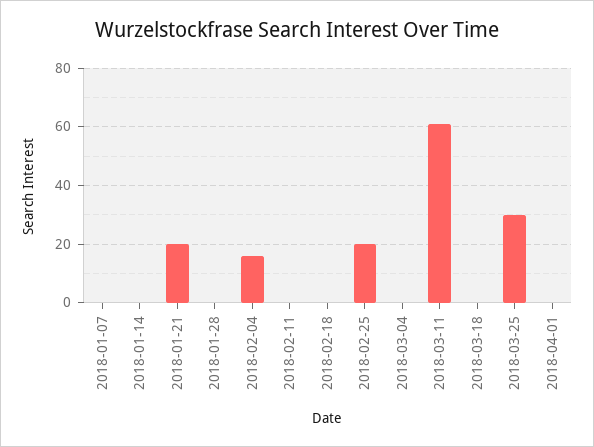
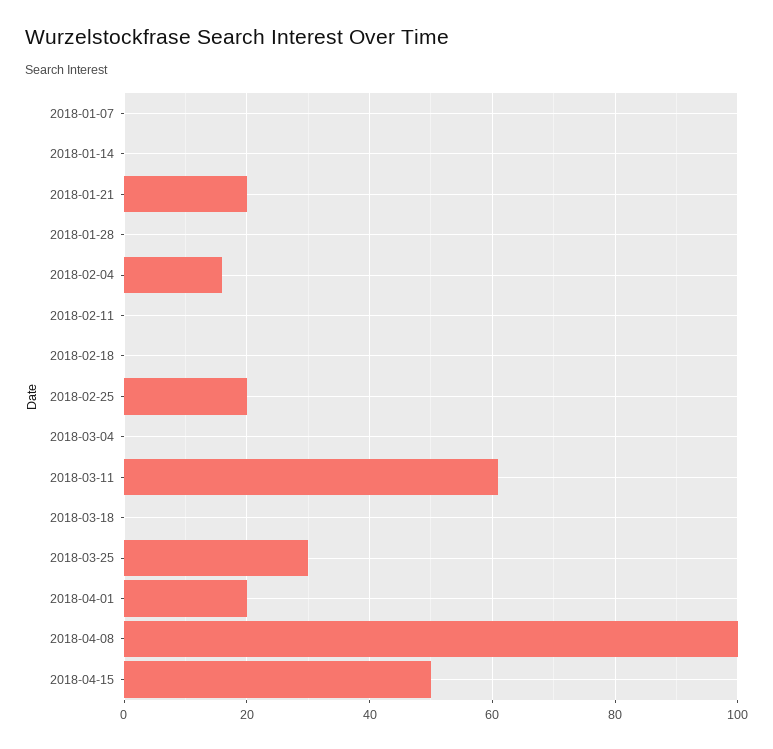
2018-04-01: 0 -> 20
2018-04-08: none -> 100
2018-04-15: none -> 50

